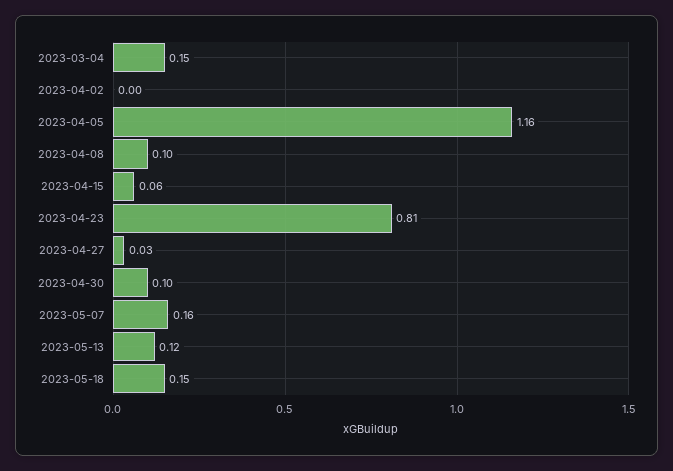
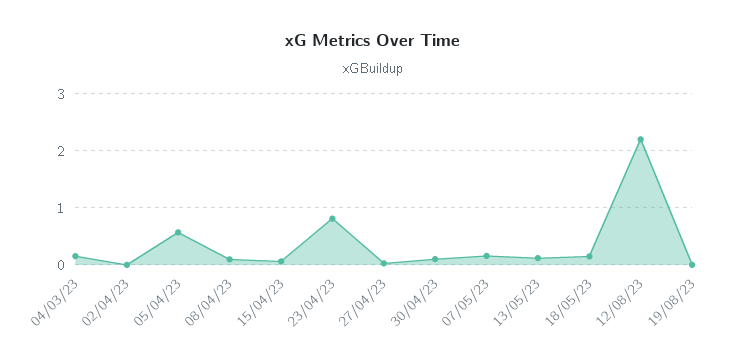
2023-04-05: 1.16 -> 0.6
12/08/23: none -> 2.2
19/08/23: none -> 0

